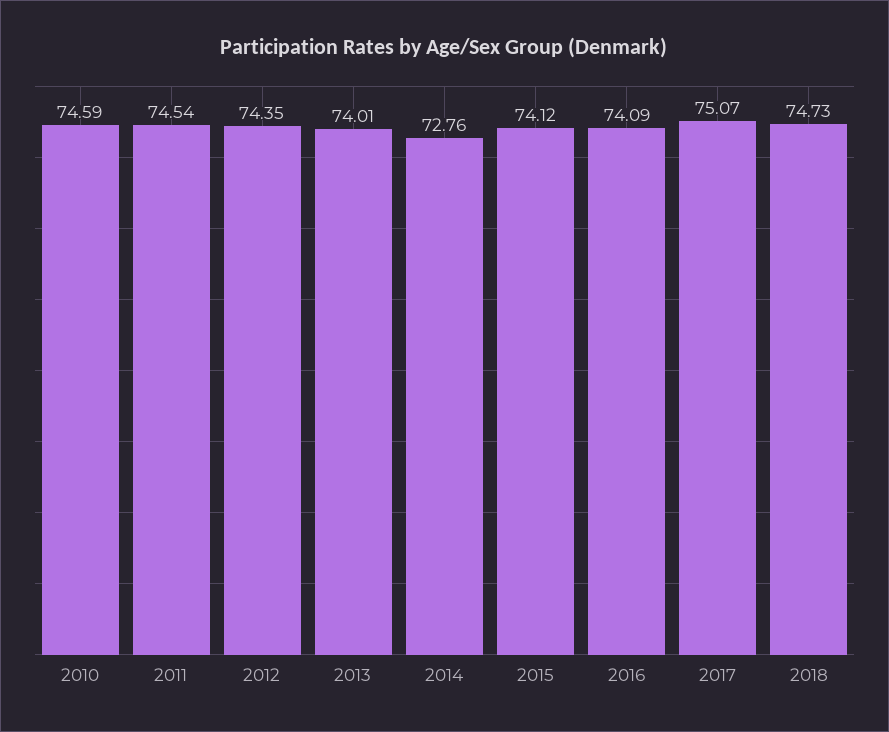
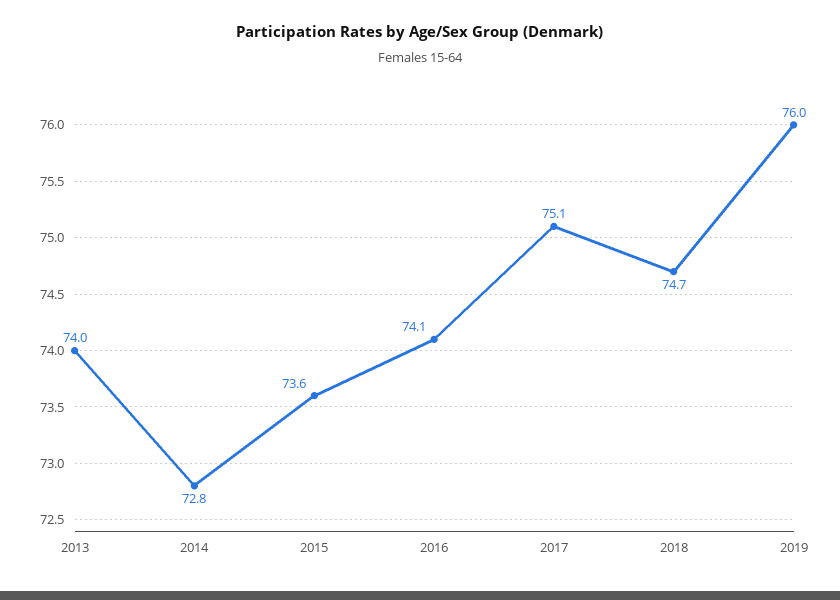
2010: 74.59 -> none
2011: 74.54 -> none
2012: 74.35 -> none
2015: 74.12 -> 73.6
2019: none -> 76

